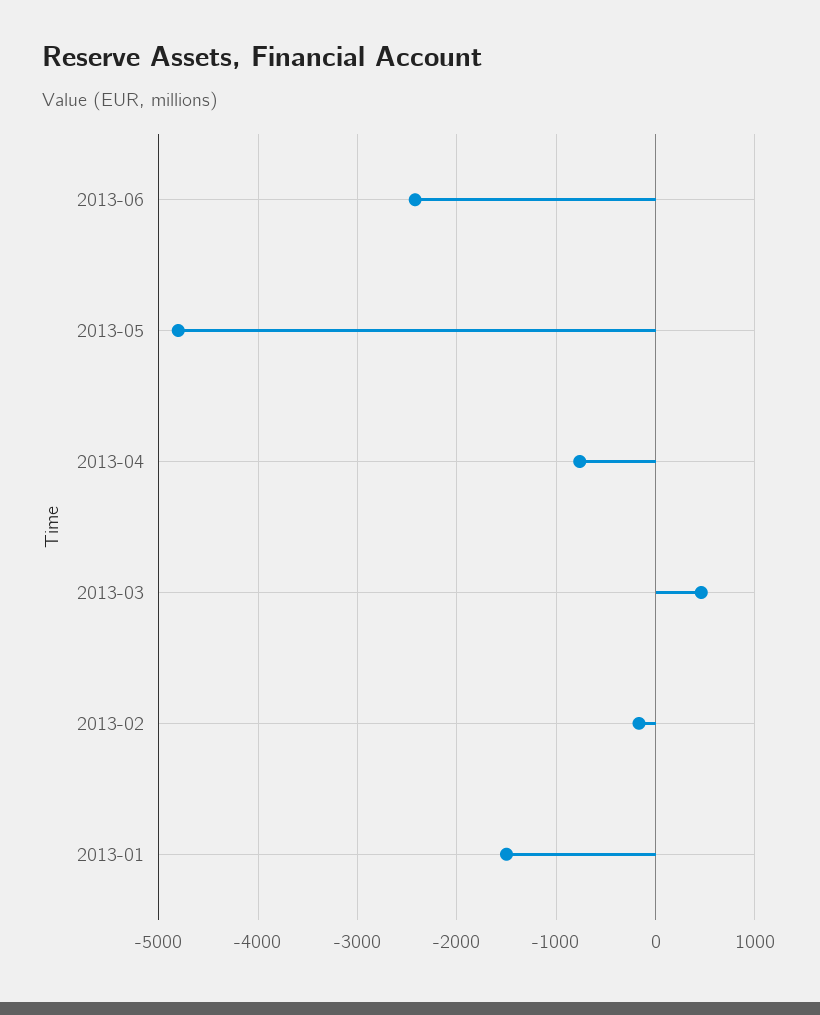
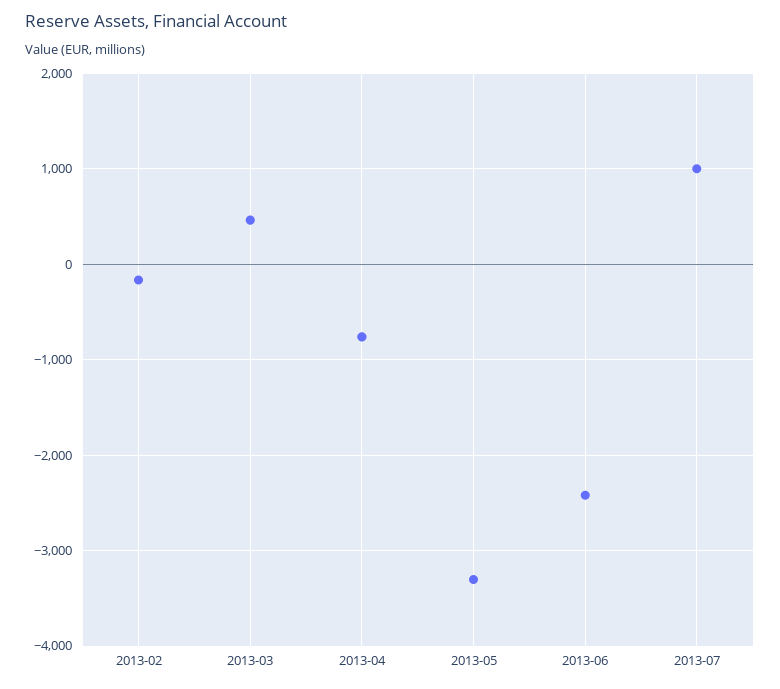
2013-05: -4800 -> -3300
2013-01: -1500 -> none
2013-07: none -> 1000

